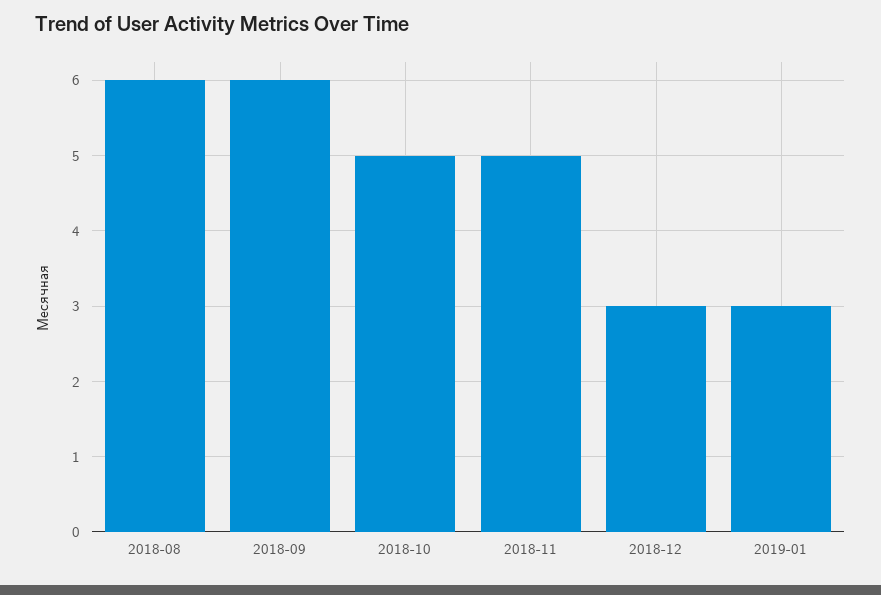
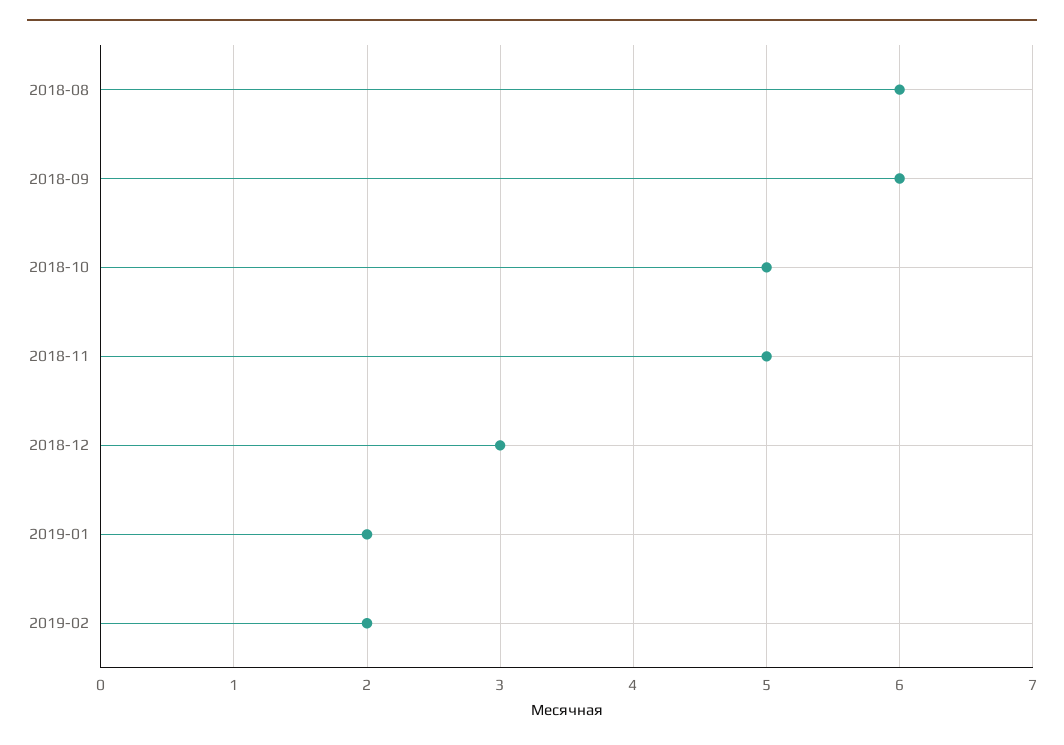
2019-01: 3 -> 2
2019-02: none -> 2

